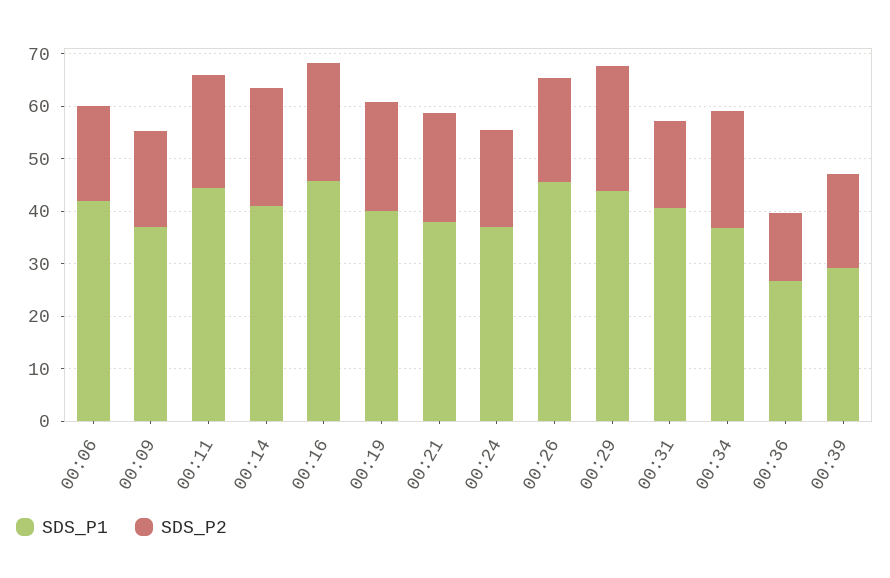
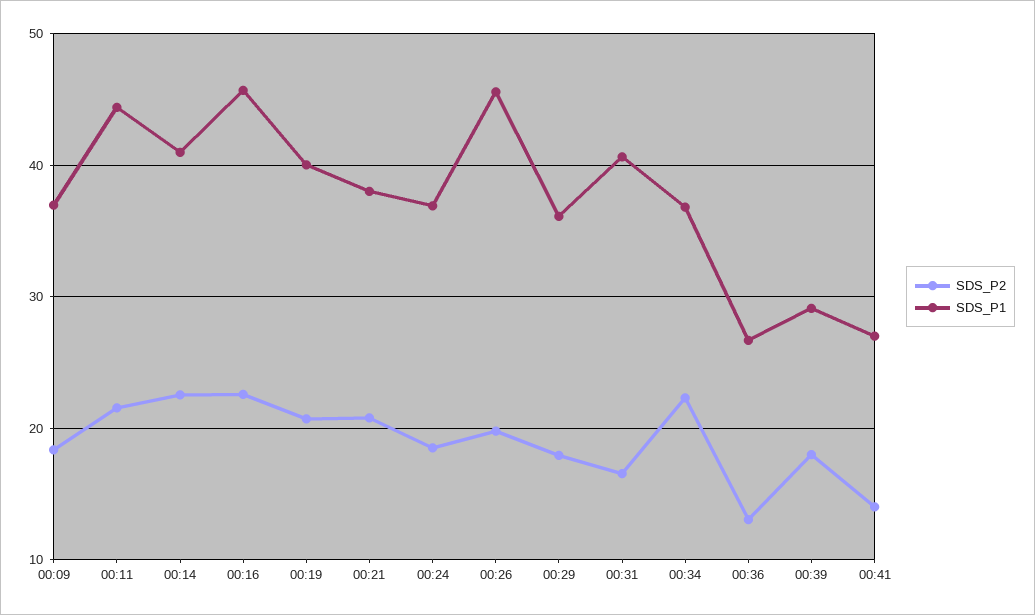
SDS_P1, 00:06: 42 -> none
SDS_P2, 00:06: 18 -> none
SDS_P1, 00:29: 44 -> 36
SDS_P2, 00:29: 24 -> 18
SDS_P2, 00:41: none -> 14
SDS_P1, 00:41: none -> 27

